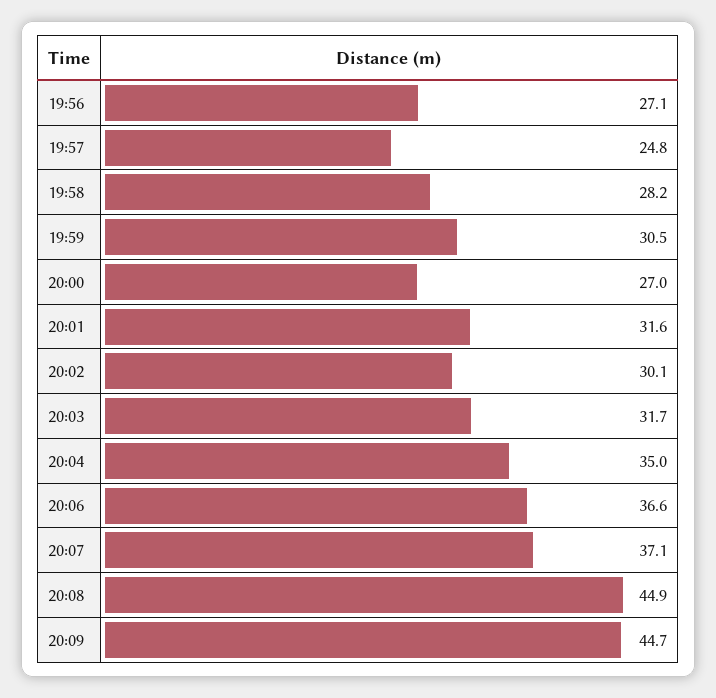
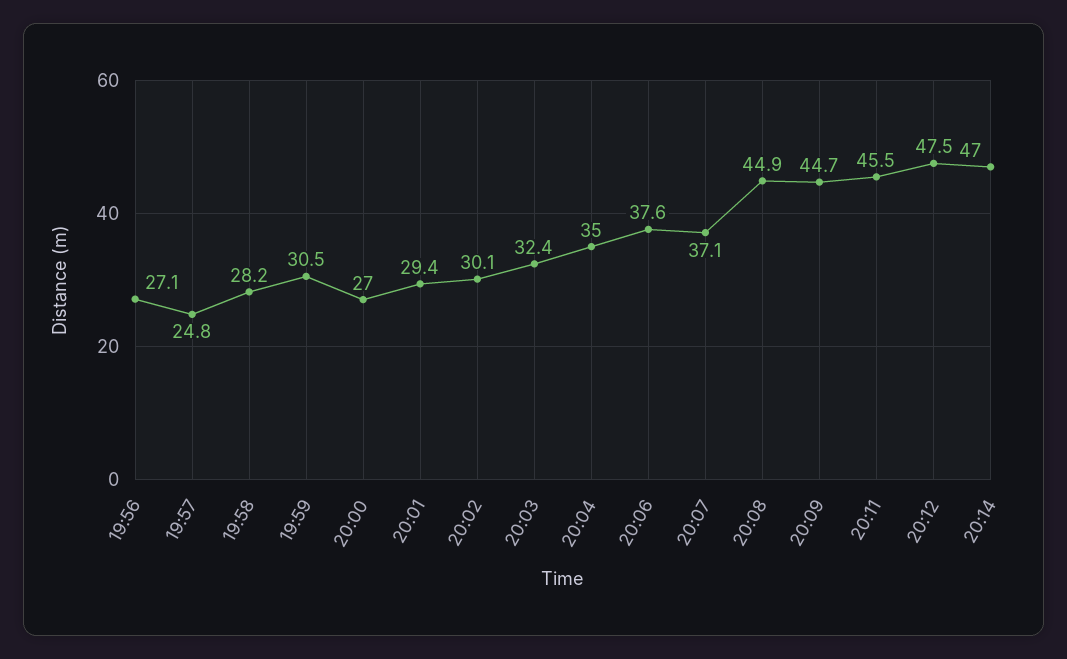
20:01: 31.6 -> 29.4
20:03: 31.7 -> 32.4
20:06: 36.6 -> 37.6
20:11: none -> 45.5
20:12: none -> 47.5
20:14: none -> 47

